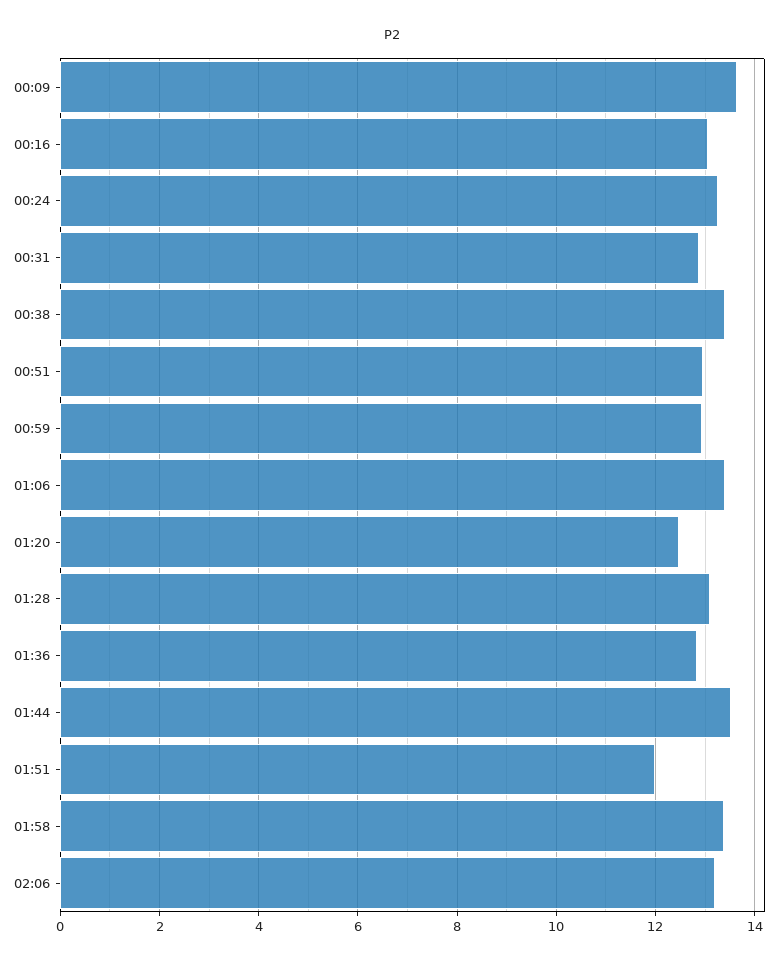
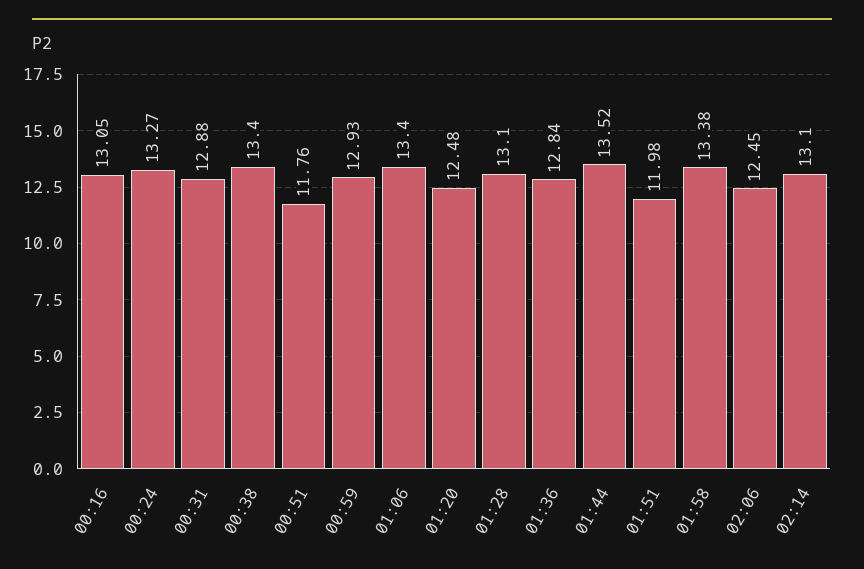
00:09: 13.6 -> none
00:51: 13 -> 11.76
02:06: 13.2 -> 12.45
02:14: none -> 13.1

